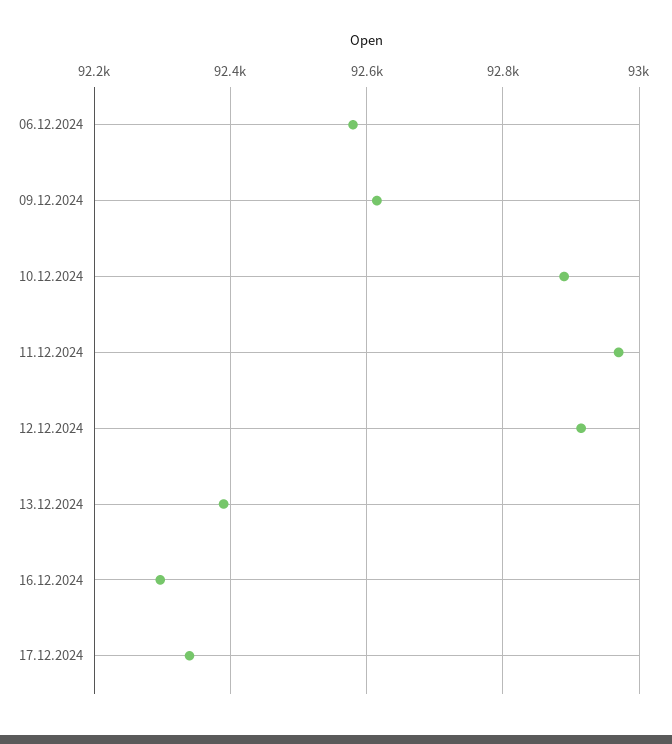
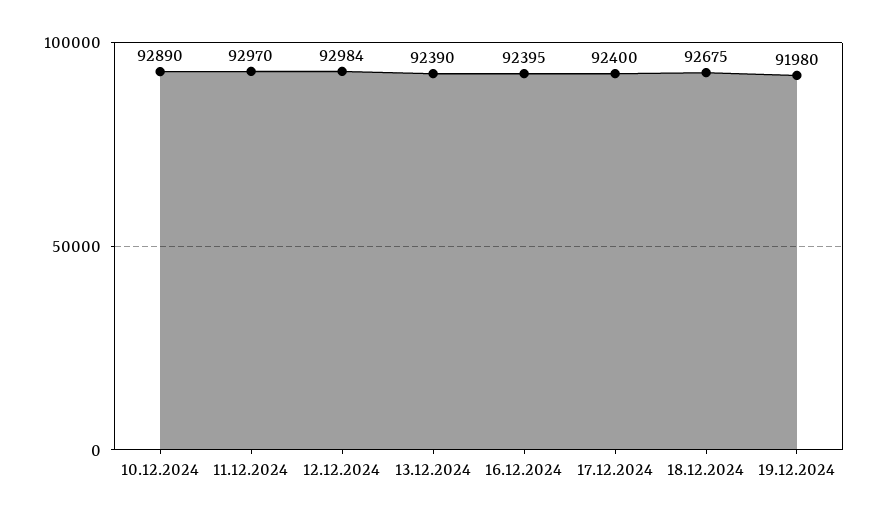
06.12.2024: 92580 -> none
09.12.2024: 92620 -> none
12.12.2024: 92920 -> 92984
16.12.2024: 92300 -> 92395
17.12.2024: 92340 -> 92400
18.12.2024: none -> 92675
19.12.2024: none -> 91980

